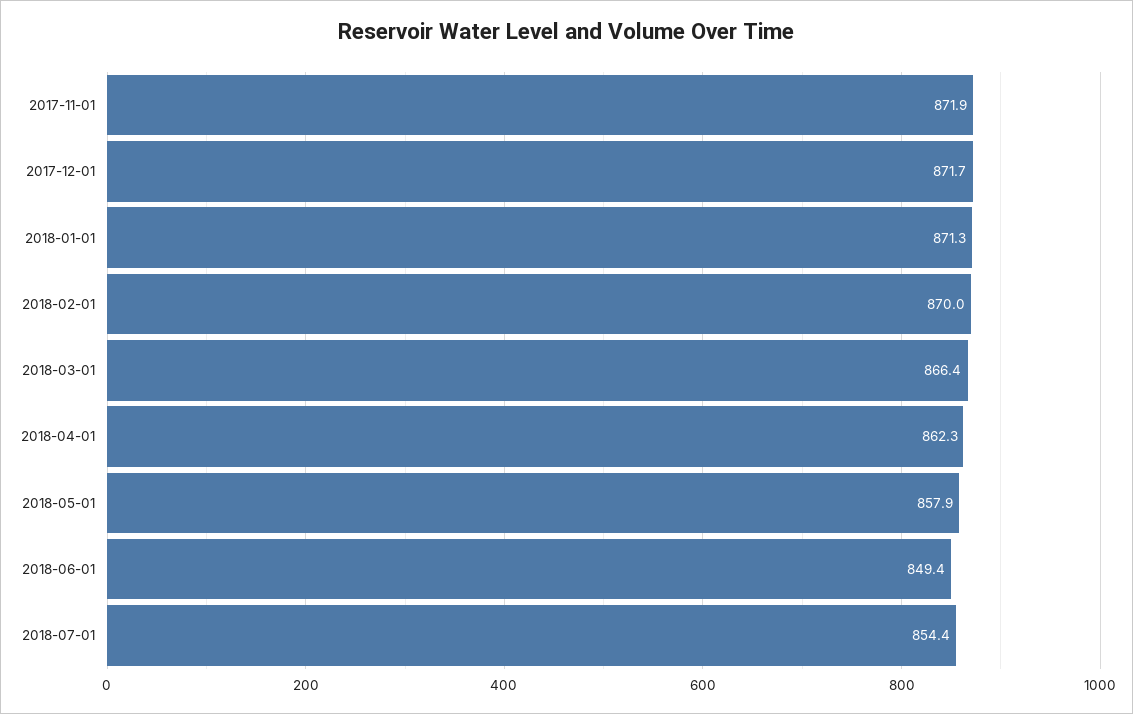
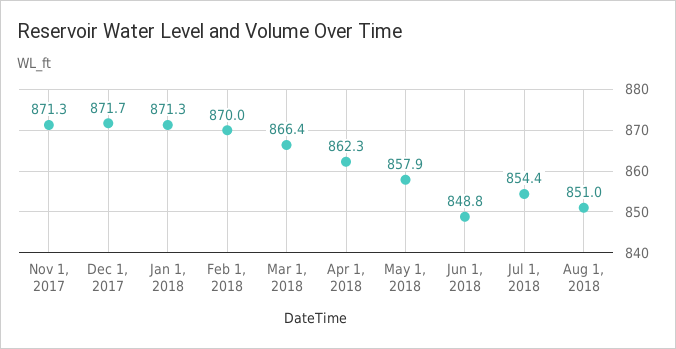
2017-11-01: 871.9 -> 871.3
2018-06-01: 849.4 -> 848.8
Aug 1, 2018: none -> 851

